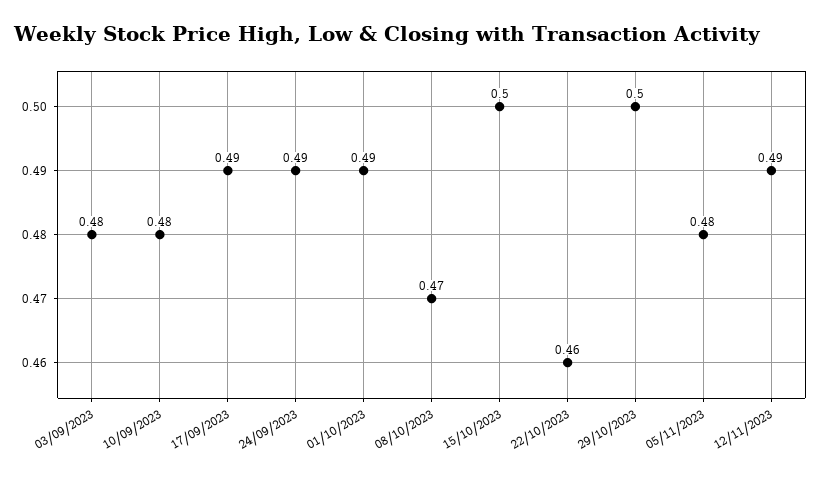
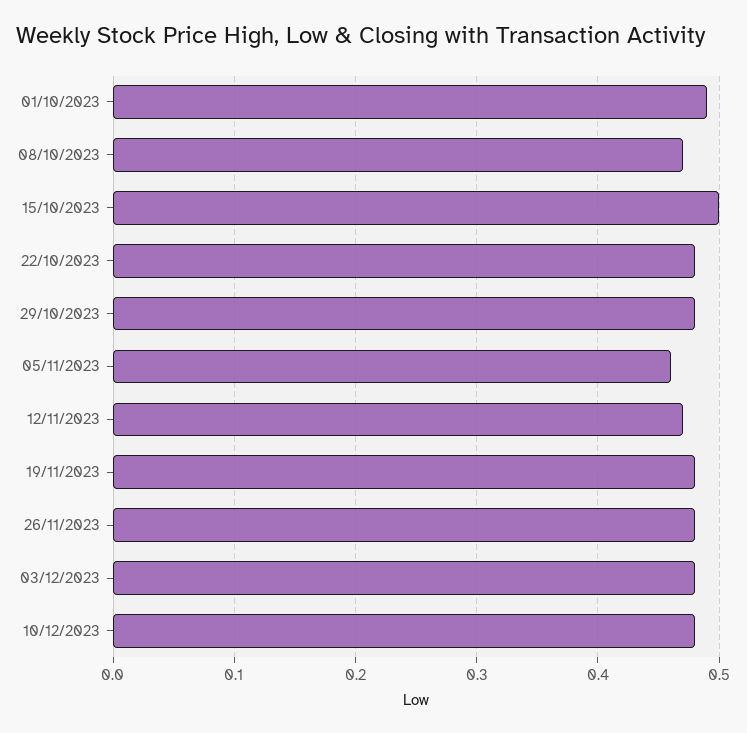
03/09/2023: 0.48 -> none
10/09/2023: 0.48 -> none
17/09/2023: 0.49 -> none
24/09/2023: 0.49 -> none
22/10/2023: 0.46 -> 0.48
29/10/2023: 0.5 -> 0.48
05/11/2023: 0.48 -> 0.46
12/11/2023: 0.49 -> 0.47
19/11/2023: none -> 0.48
26/11/2023: none -> 0.48
03/12/2023: none -> 0.48
10/12/2023: none -> 0.48

